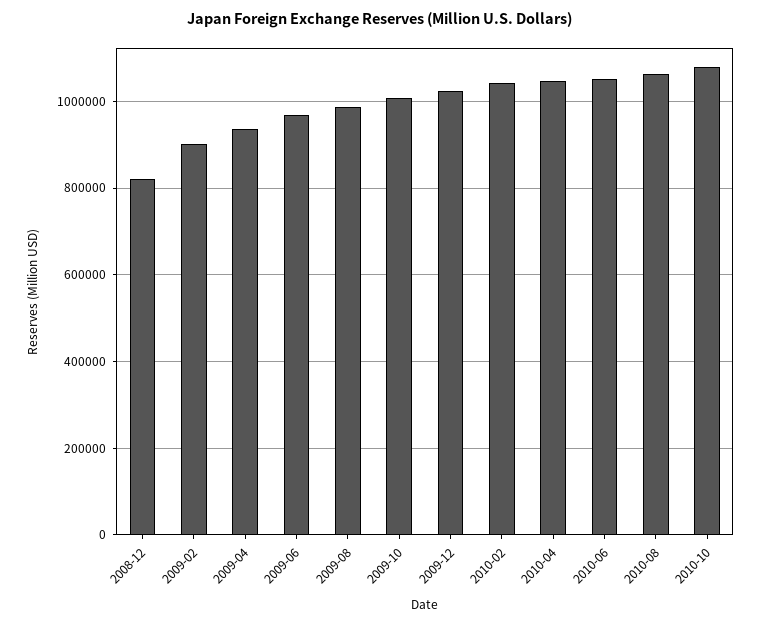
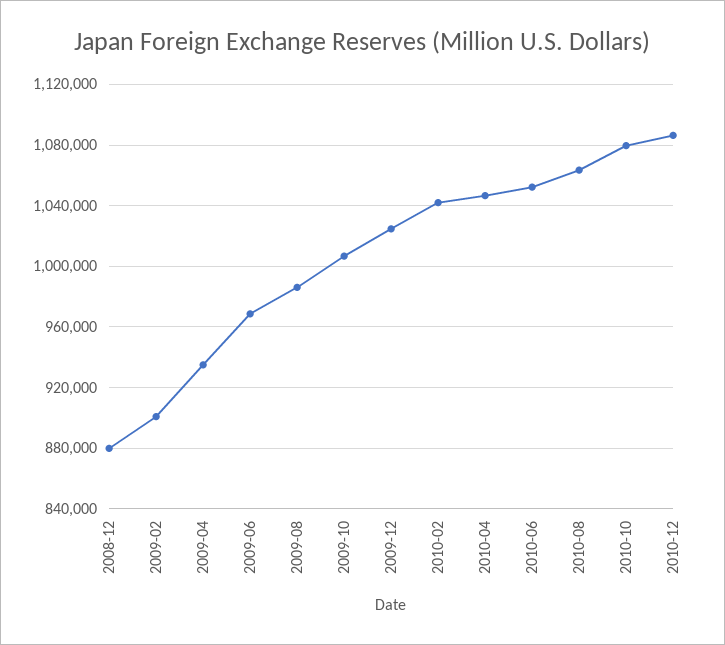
2008-12: 820000 -> 880000
2010-12: none -> 1085000

